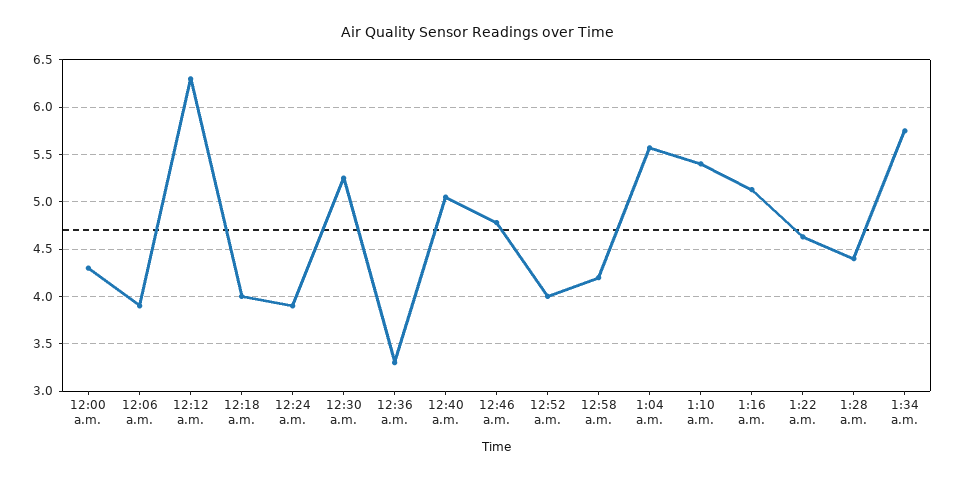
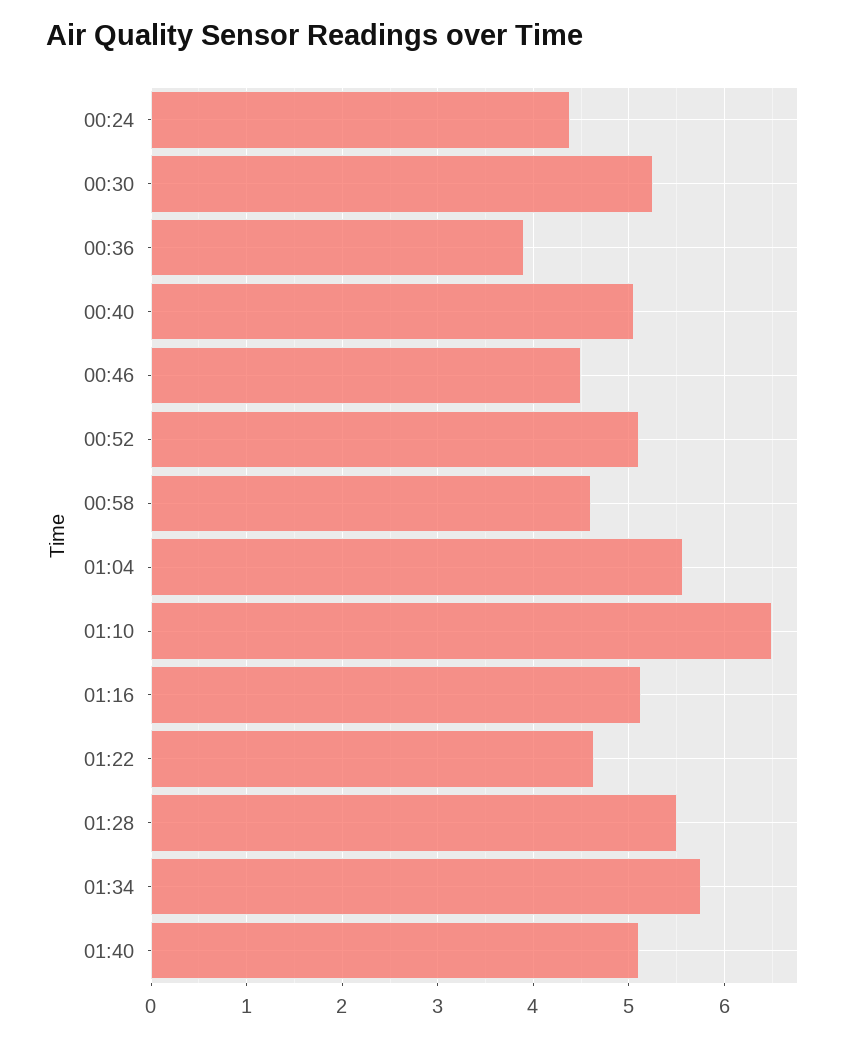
12:00 a.m.: 4.3 -> none
12:06 a.m.: 3.9 -> none
12:12 a.m.: 6.3 -> none
12:18 a.m.: 4 -> none
12:24 a.m.: 3.9 -> 4.4
12:36 a.m.: 3.3 -> 3.9
12:46 a.m.: 4.8 -> 4.5
12:52 a.m.: 4 -> 5.1
12:58 a.m.: 4.2 -> 4.6
1:10 a.m.: 5.4 -> 6.5
1:28 a.m.: 4.4 -> 5.5
01:40: none -> 5.1

